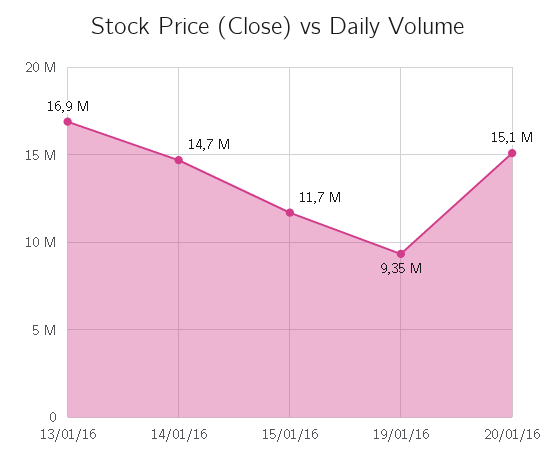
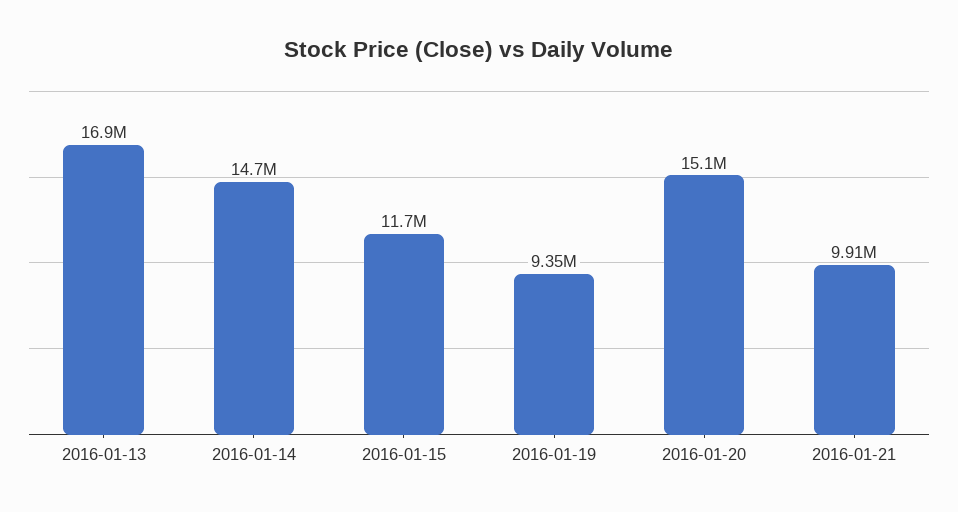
2016-01-21: none -> 9910000

